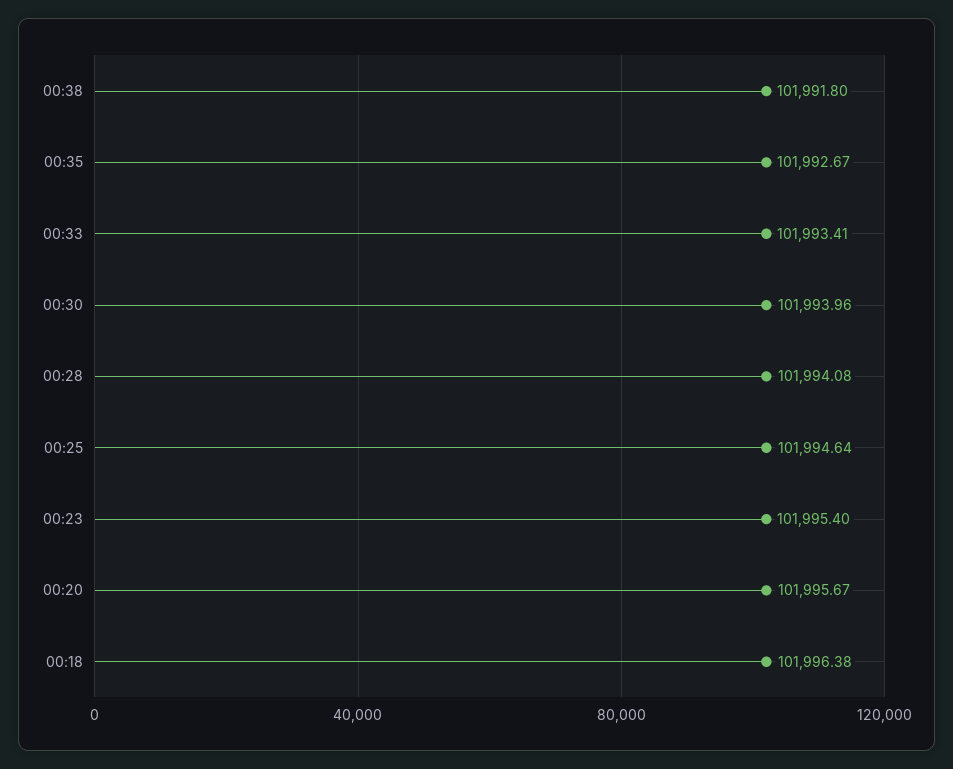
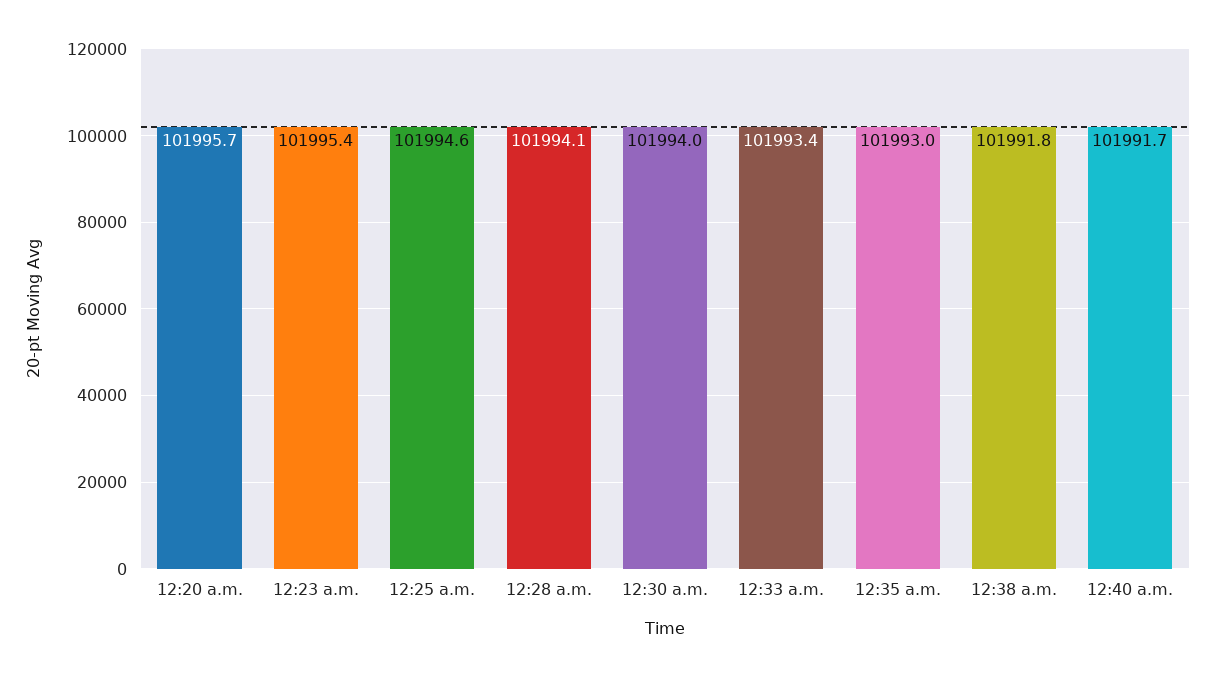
00:35: 101992.67 -> 101993
00:18: 101996.38 -> none
12:40 a.m.: none -> 101991.7

